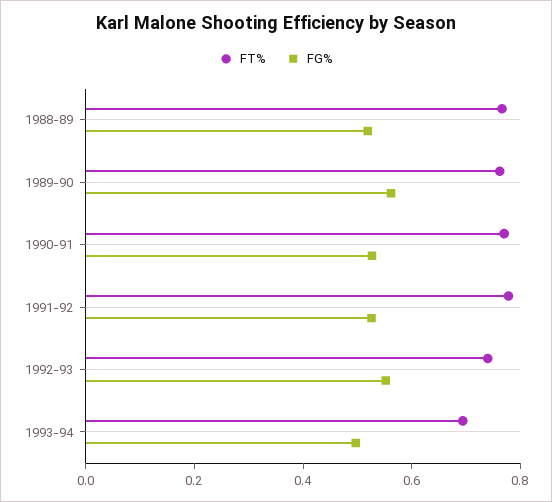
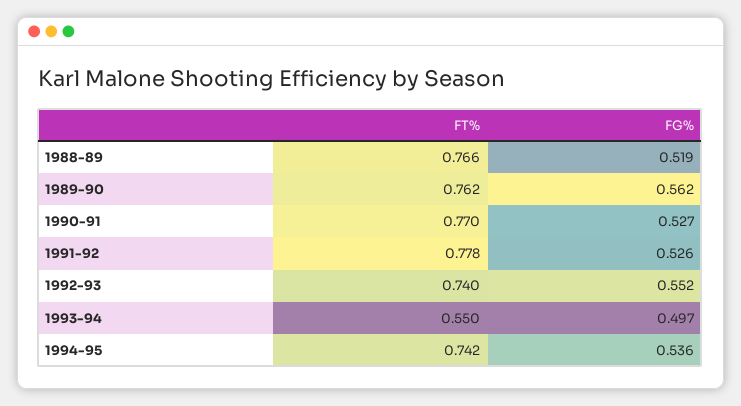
FT%, 1993-94: 0.7 -> 0.55
FT%, 1994-95: none -> 0.742
FG%, 1994-95: none -> 0.536

